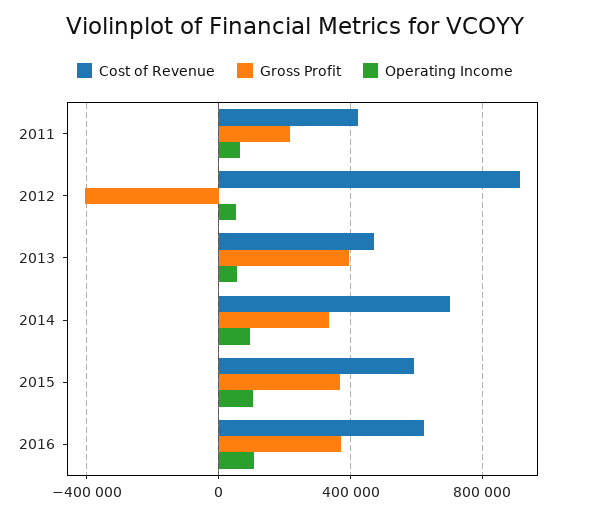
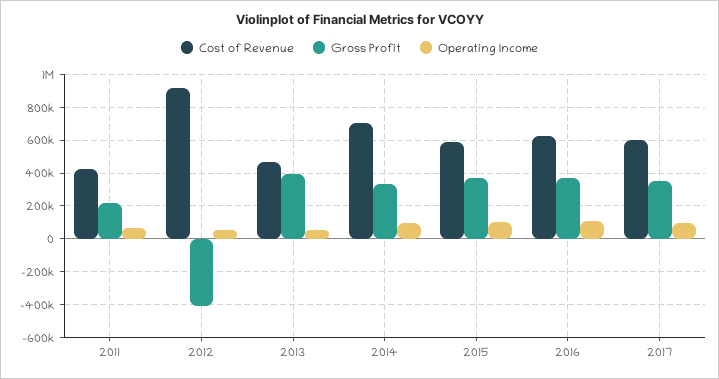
Cost of Revenue, 2017: none -> 600000
Gross Profit, 2017: none -> 350000
Operating Income, 2017: none -> 100000

